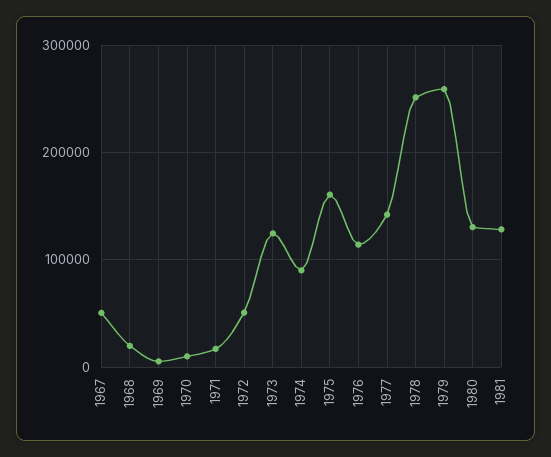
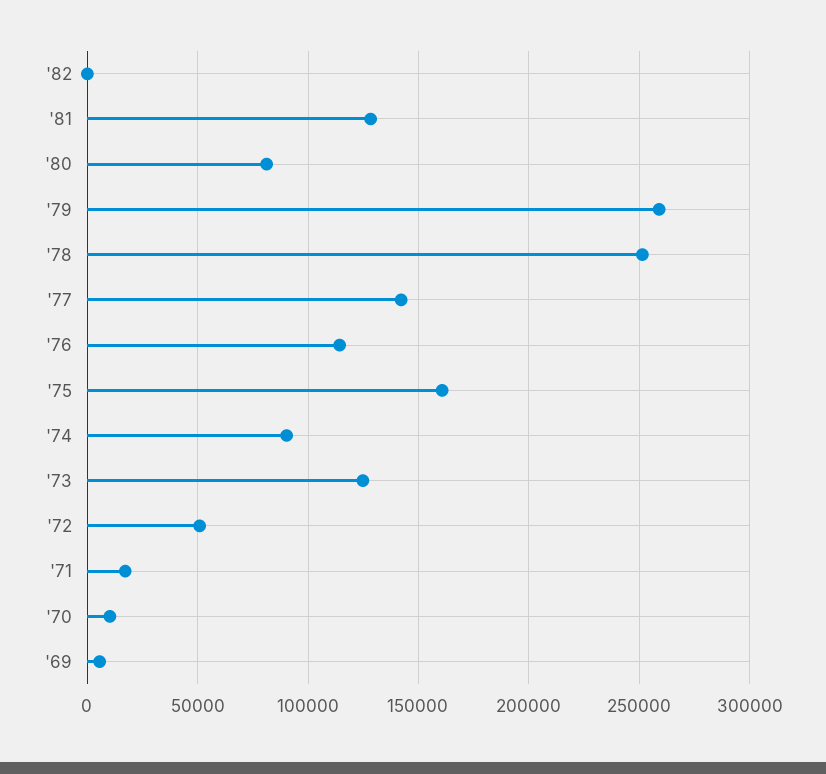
1967: 50000 -> none
1968: 20000 -> none
1980: 130000 -> 80000
'82: none -> 0

